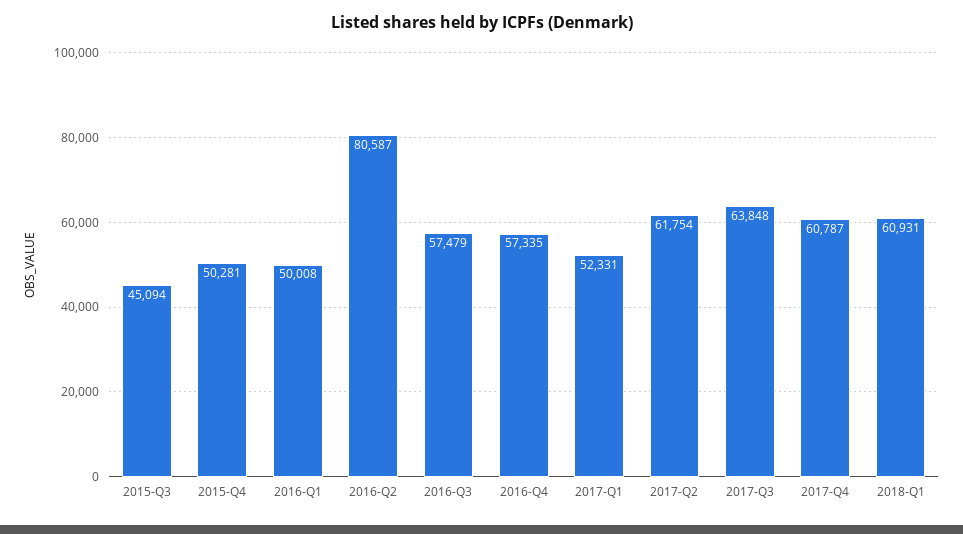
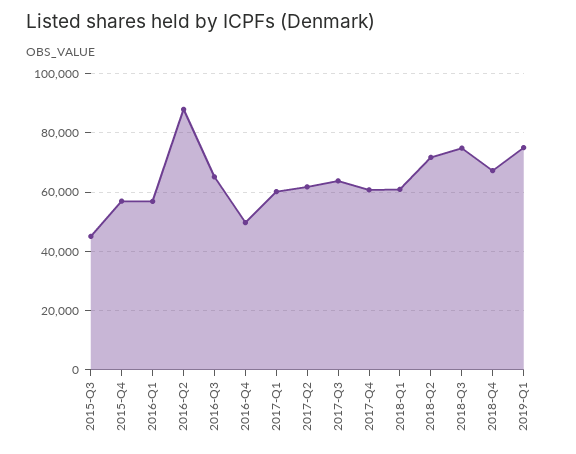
2015-Q4: 50281 -> 57500
2016-Q1: 50008 -> 57500
2016-Q2: 80587 -> 87500
2016-Q3: 57479 -> 65000
2016-Q4: 57335 -> 50000
2017-Q1: 52331 -> 60000
2018-Q2: none -> 72500
2018-Q3: none -> 75000
2018-Q4: none -> 67500
2019-Q1: none -> 75000

